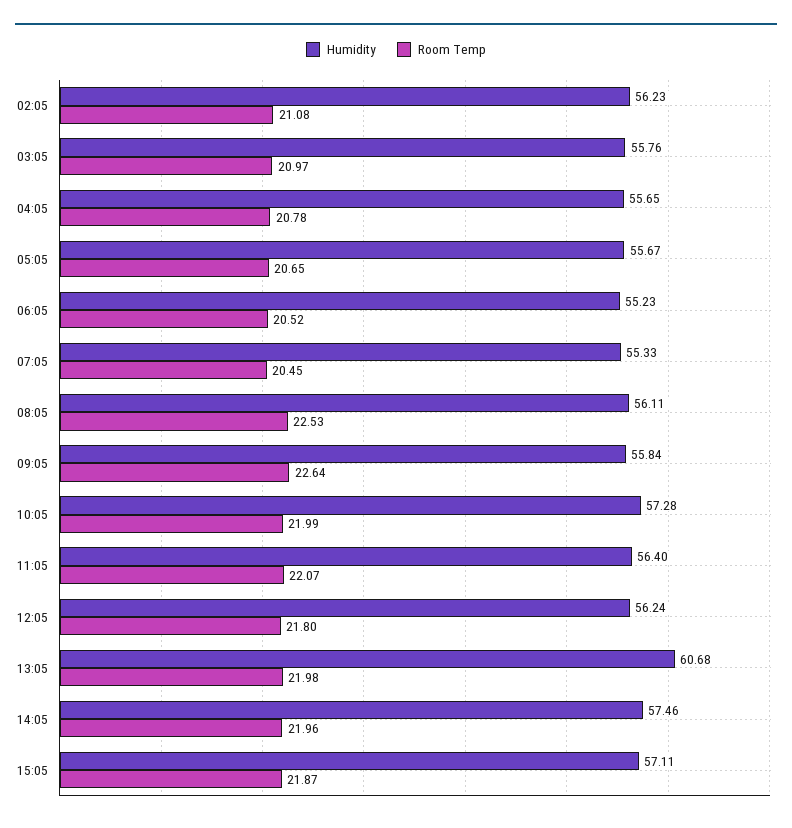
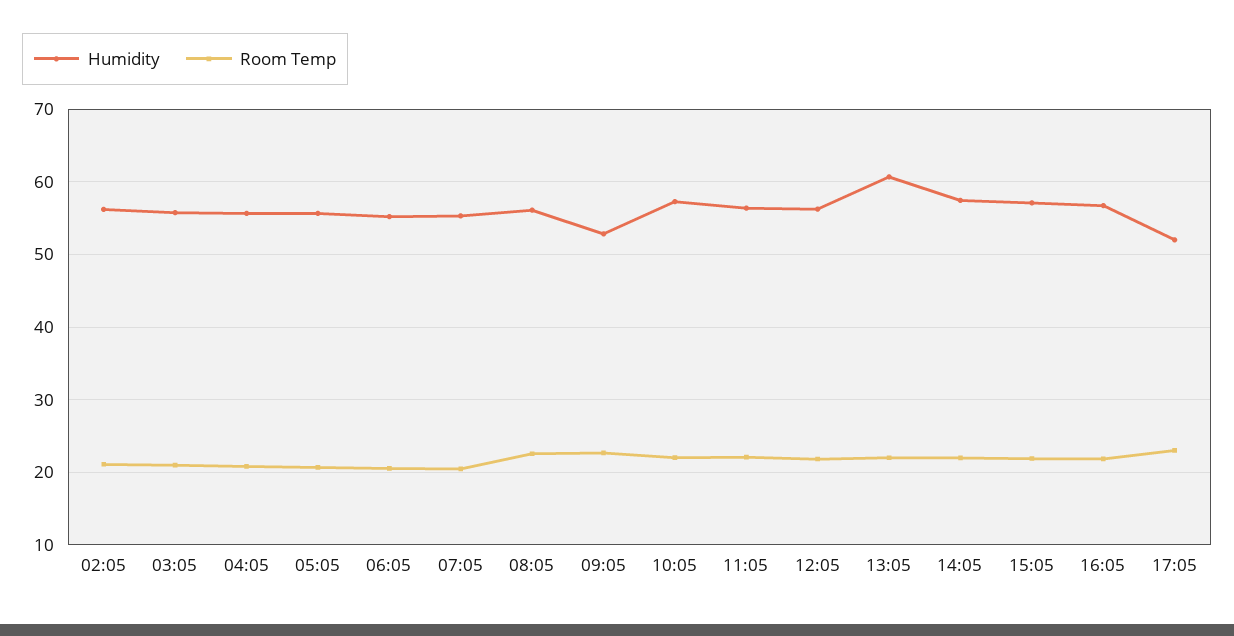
Humidity, 09:05: 55.84 -> 53
Humidity, 16:05: none -> 57
Room Temp, 16:05: none -> 22
Humidity, 17:05: none -> 52
Room Temp, 17:05: none -> 23

